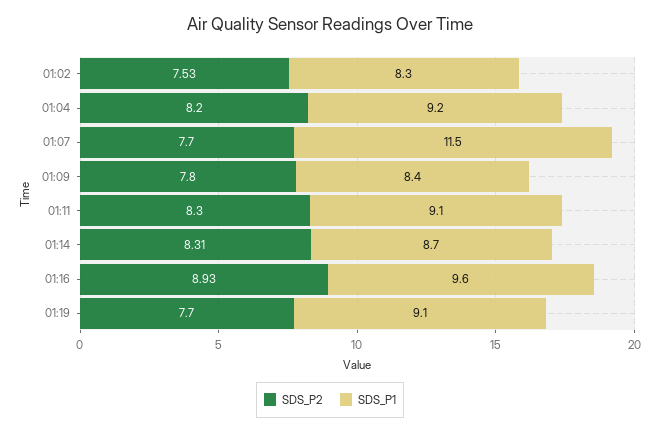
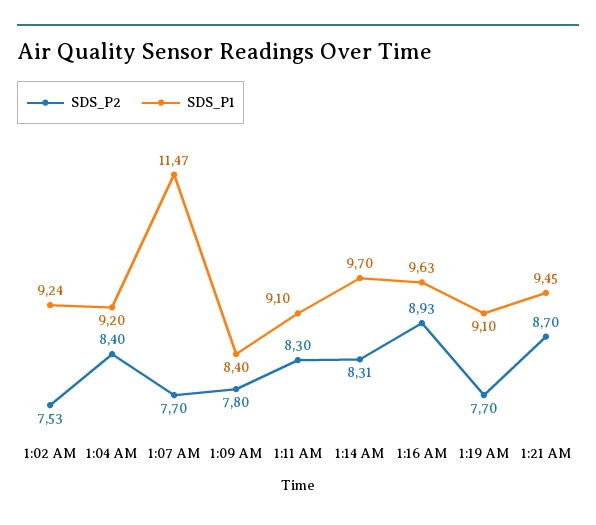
SDS_P1, 01:02: 8.3 -> 9.24
SDS_P2, 01:04: 8.2 -> 8.4
SDS_P1, 01:14: 8.7 -> 9.7
SDS_P2, 1:21 AM: none -> 8.7
SDS_P1, 1:21 AM: none -> 9.45

